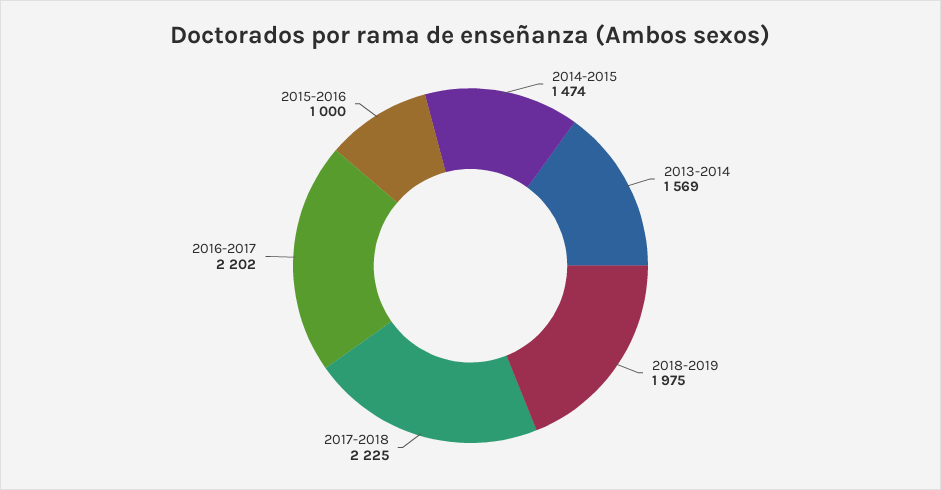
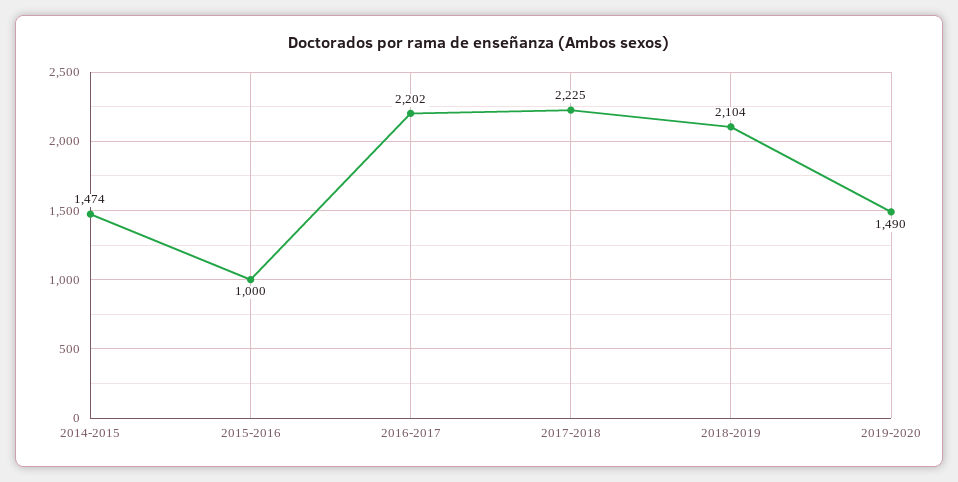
2013-2014: 1569 -> none
2018-2019: 1975 -> 2104
2019-2020: none -> 1490

